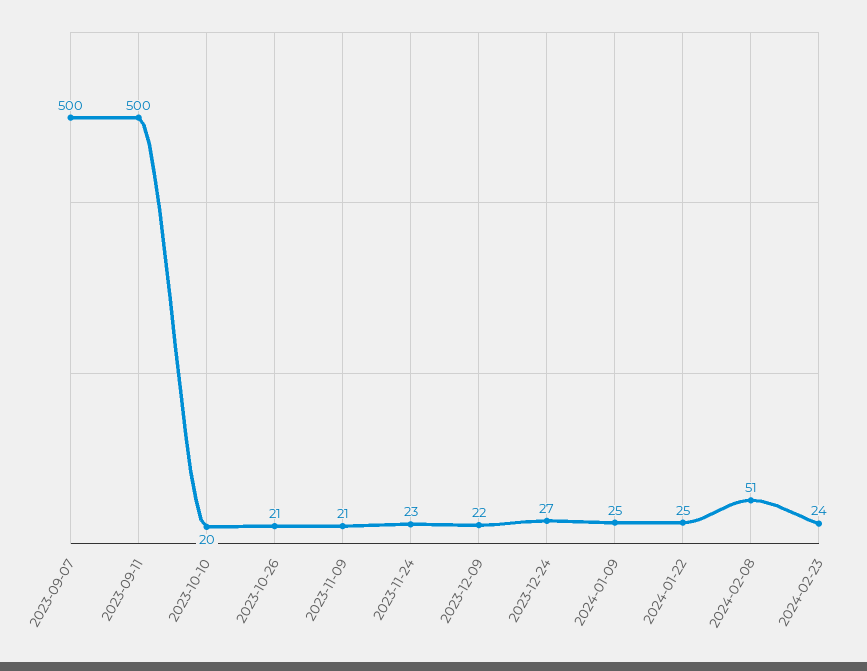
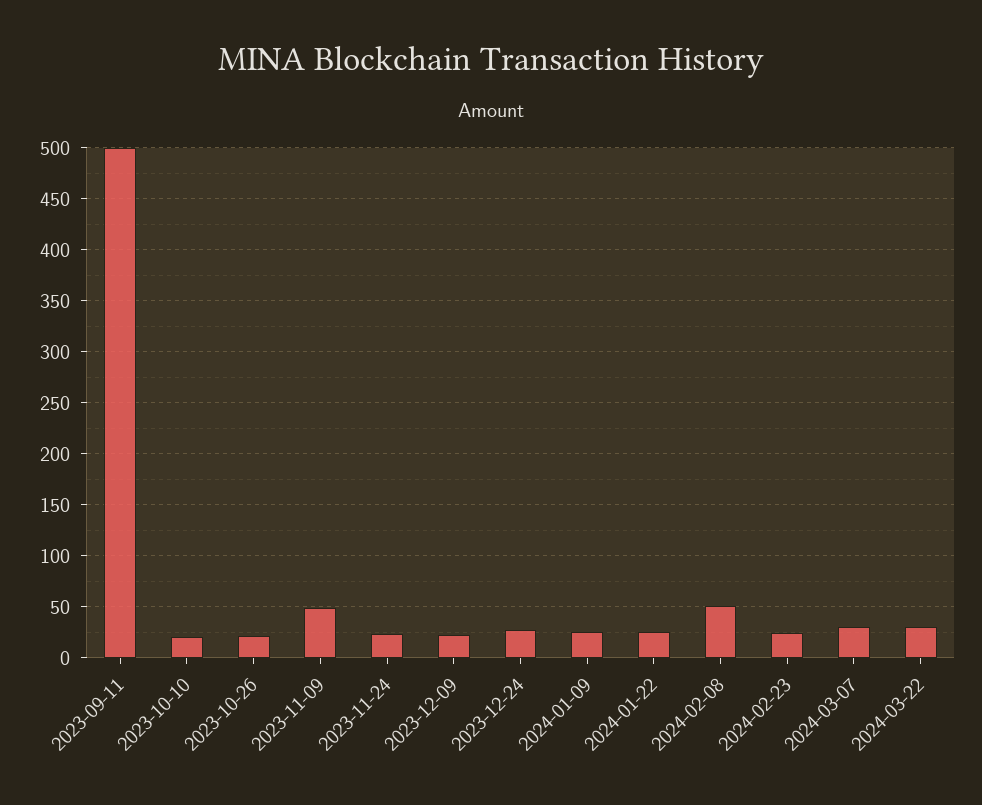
2023-09-07: 500 -> none
2023-11-09: 21 -> 50
2024-03-07: none -> 30
2024-03-22: none -> 30

